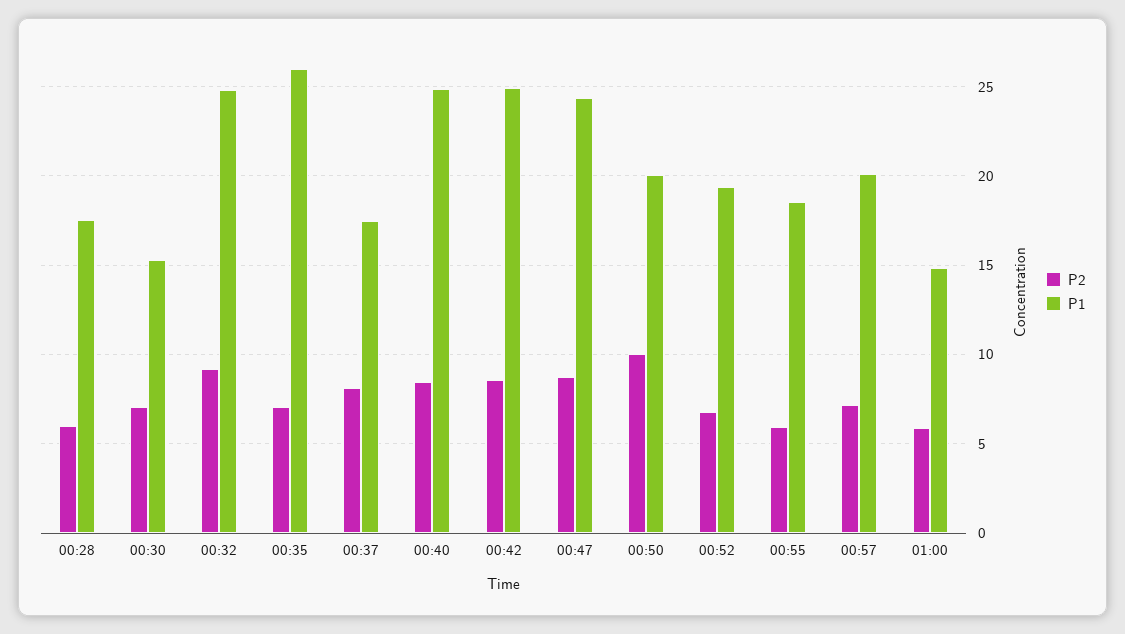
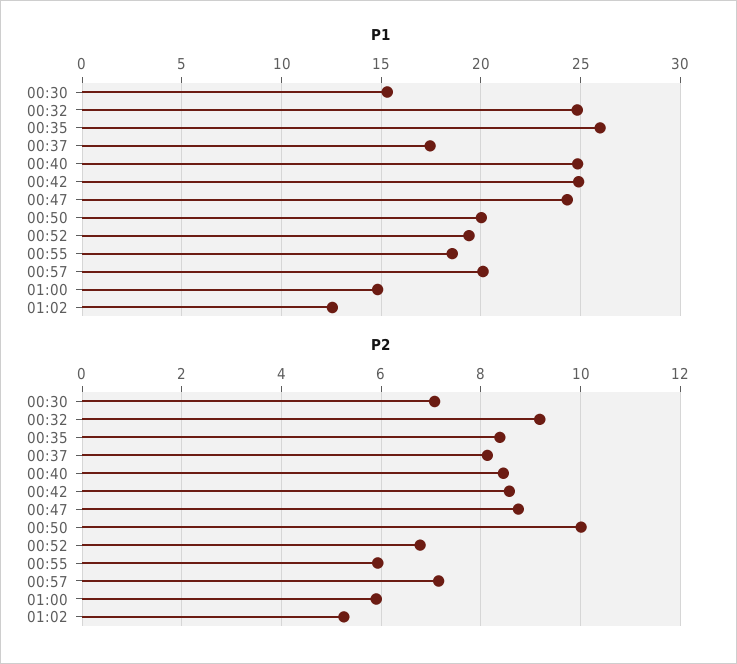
P2, 00:28: 6 -> none
P1, 00:28: 17.5 -> none
P2, 00:35: 7 -> 8.4
P1, 01:02: none -> 12.5
P2, 01:02: none -> 5.2

